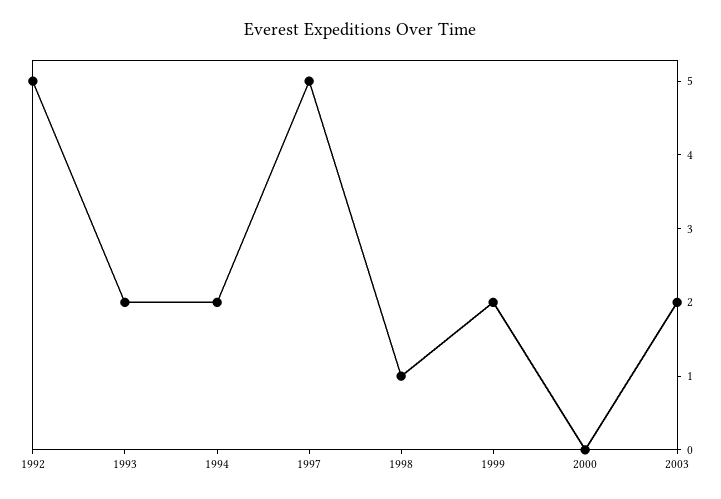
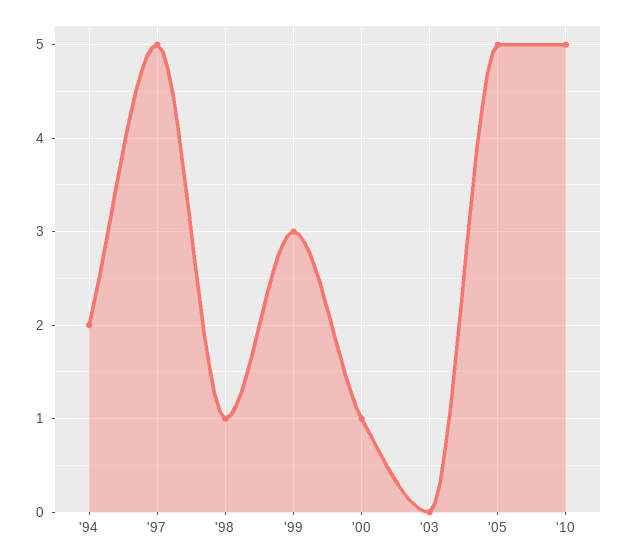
1992: 5 -> none
1993: 2 -> none
1999: 2 -> 3
2000: 0 -> 1
2003: 2 -> 0
'05: none -> 5
'10: none -> 5

